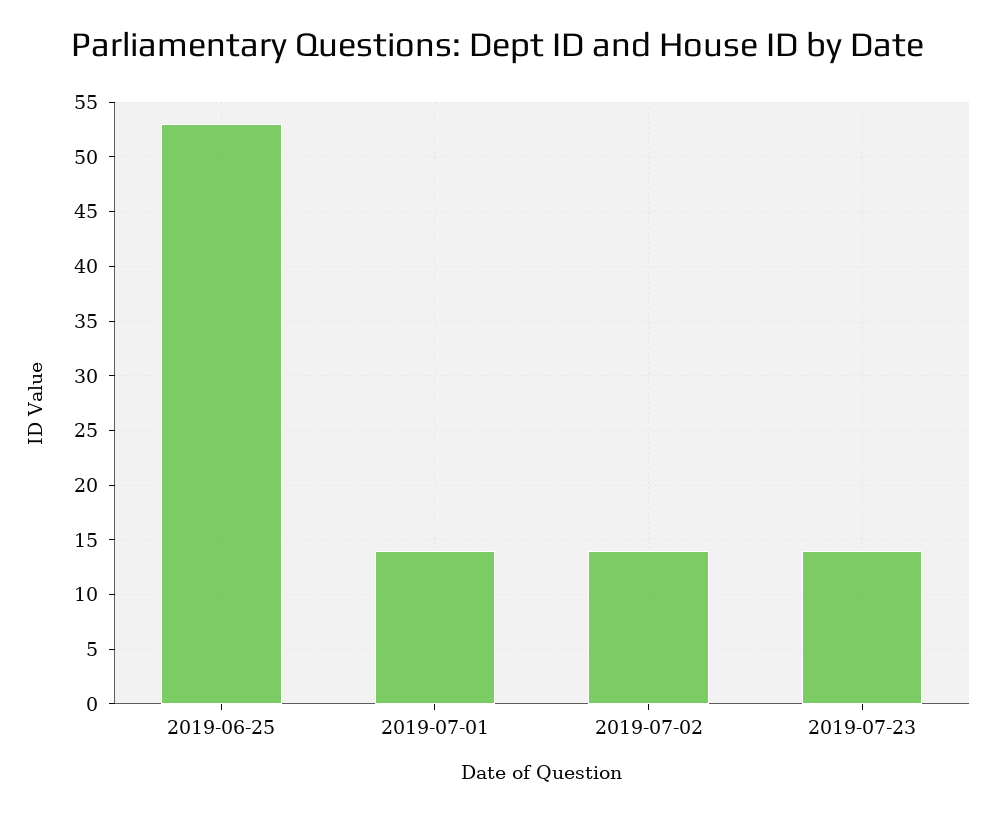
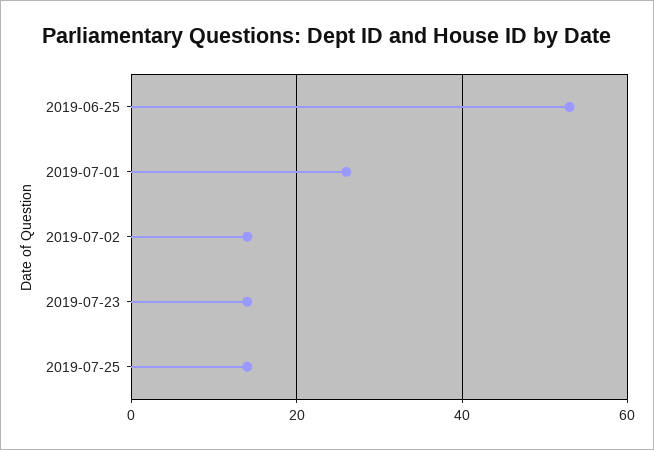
2019-07-01: 14 -> 25
2019-07-25: none -> 15

